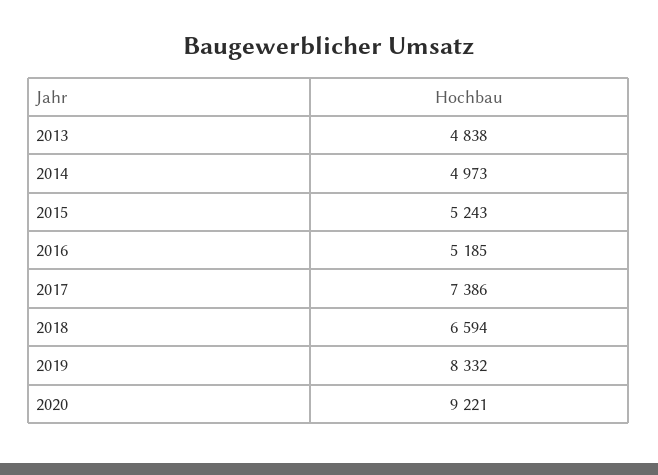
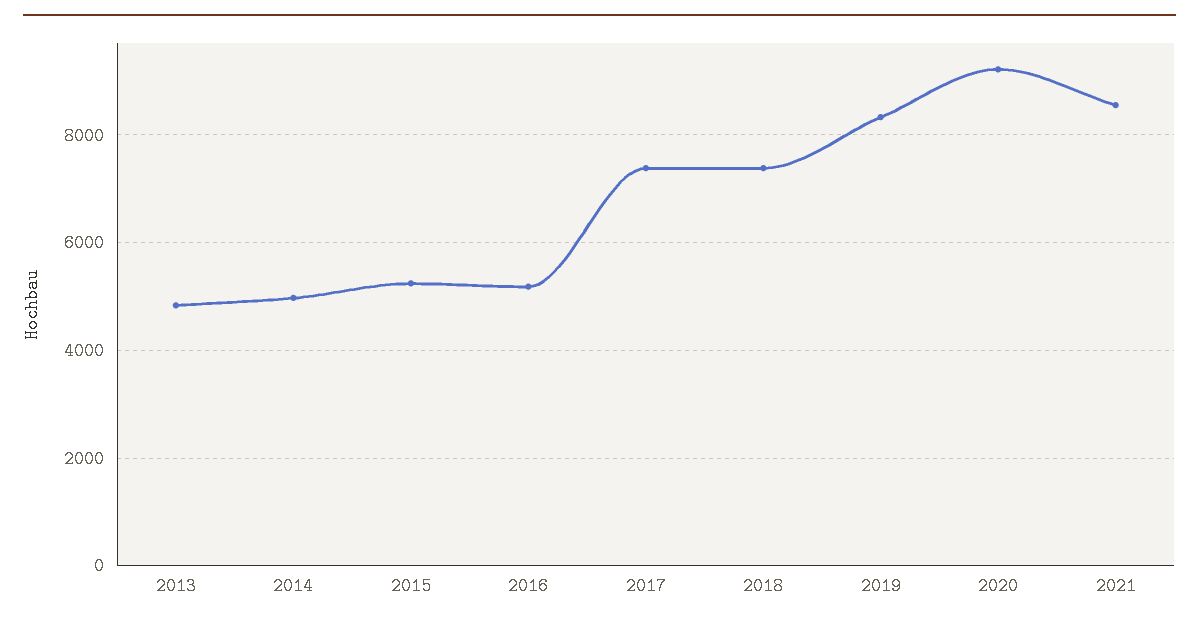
2018: 6594 -> 7400
2021: none -> 8600

